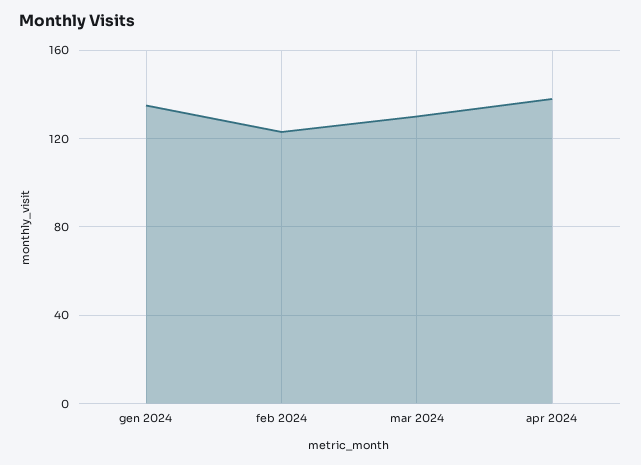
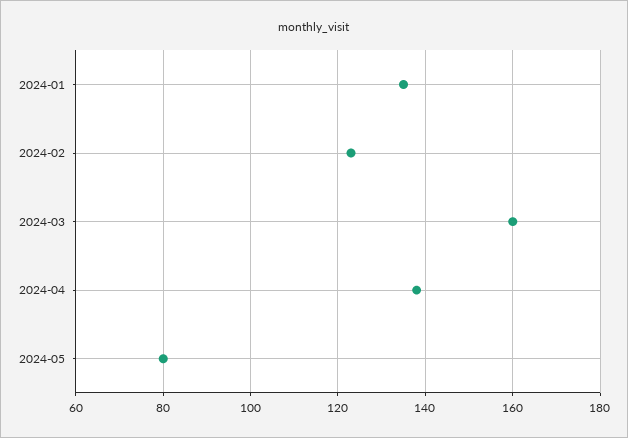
mar 2024: 130 -> 160
2024-05: none -> 80

